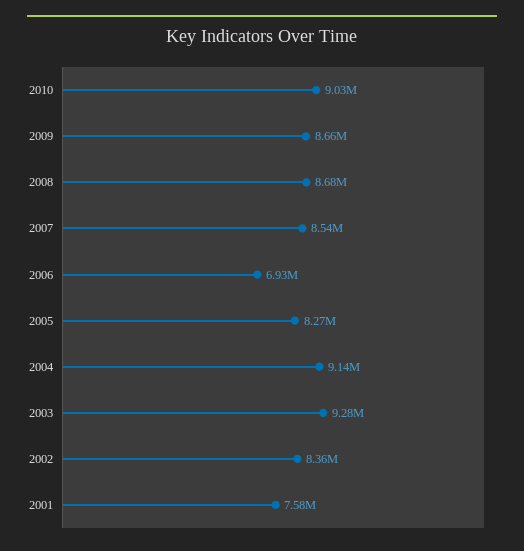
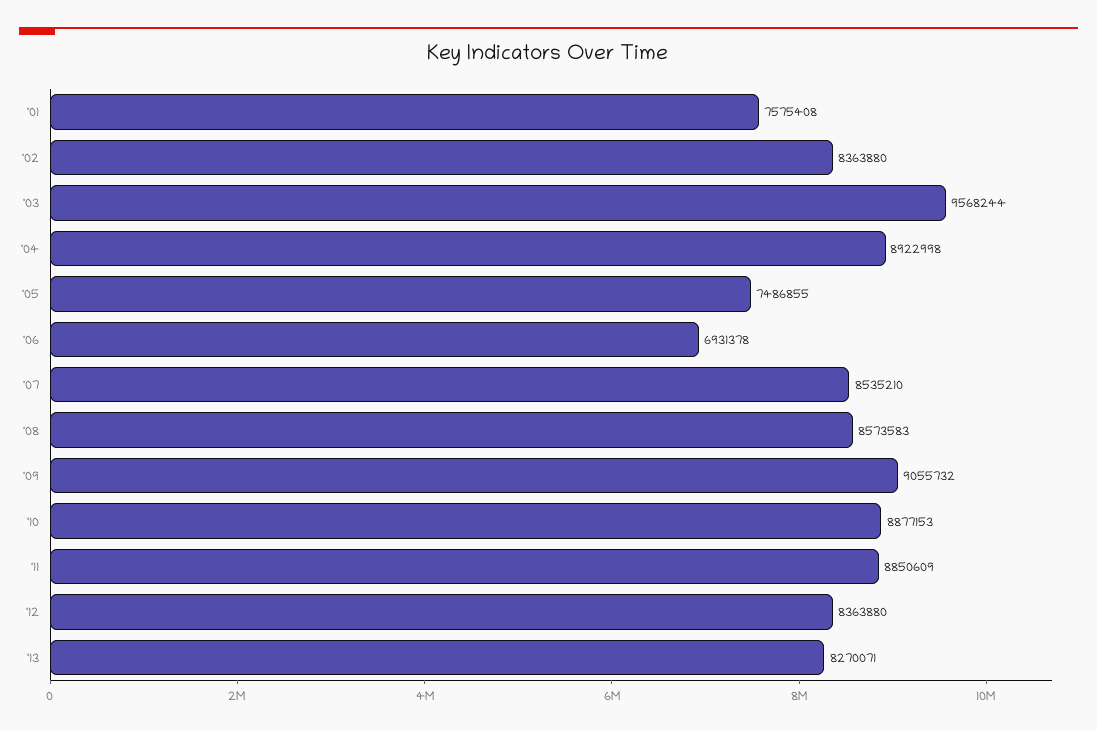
2010: 9030000 -> 8877153
2009: 8660000 -> 9055732
2008: 8680000 -> 8573583
2005: 8270000 -> 7486855
2004: 9140000 -> 8922998
2003: 9280000 -> 9568244
'11: none -> 8850609
'12: none -> 8363880
'13: none -> 8270071

